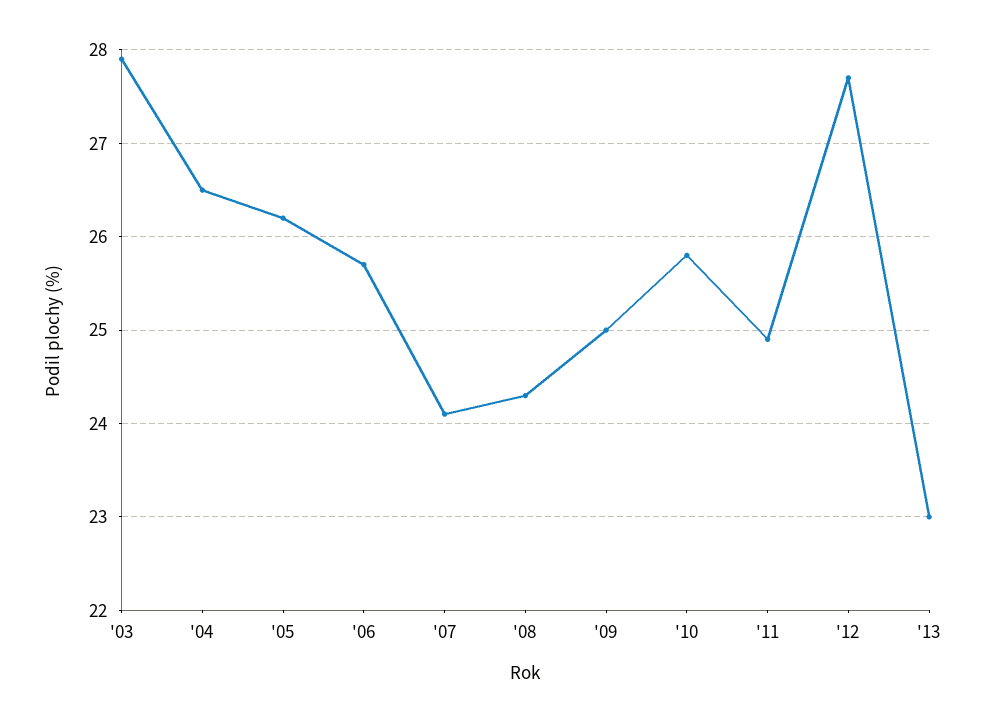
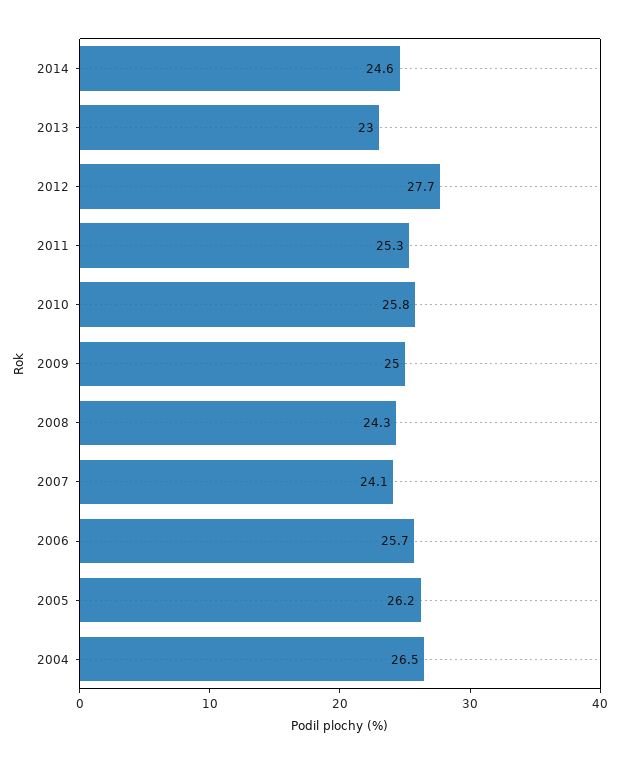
'03: 27.9 -> none
'11: 24.9 -> 25.3
2014: none -> 24.6

